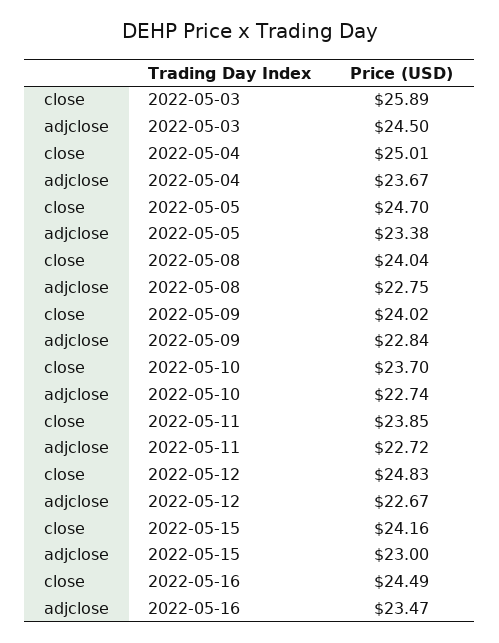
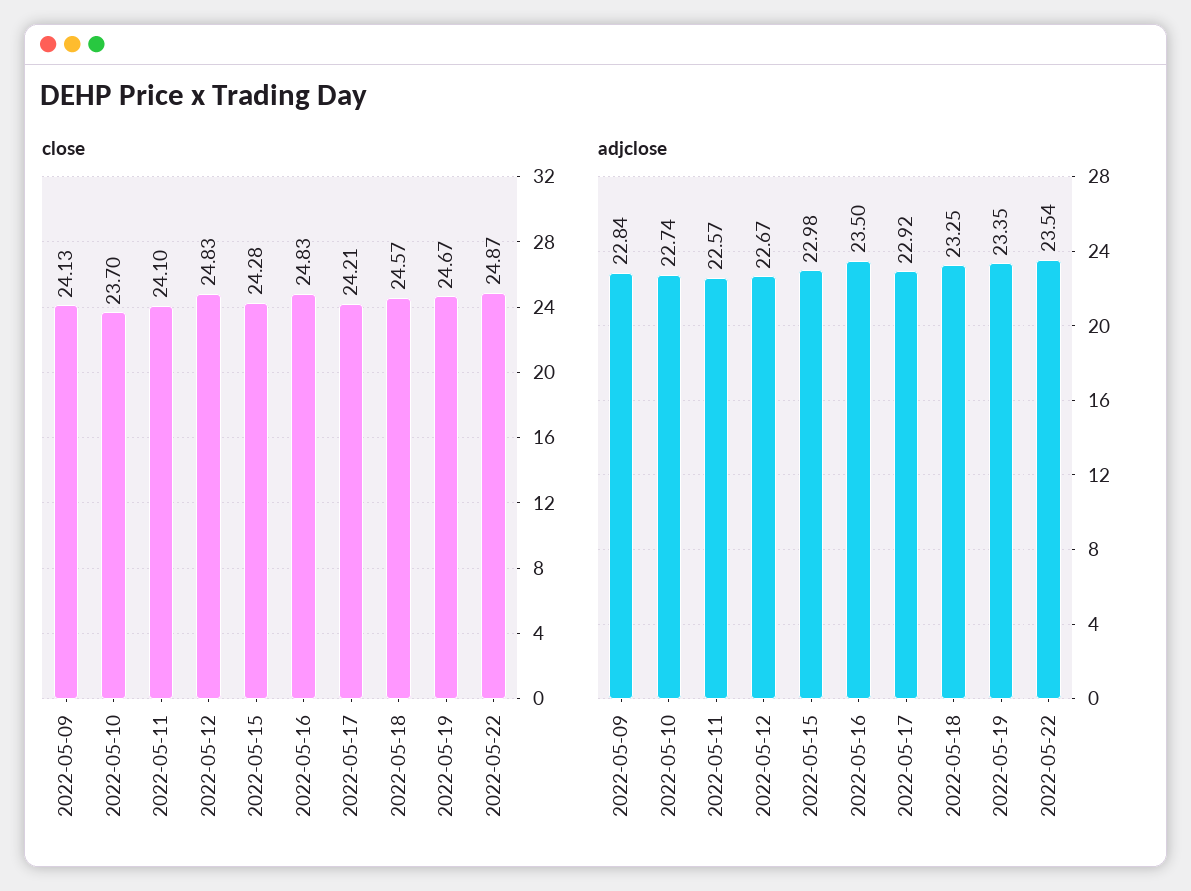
close, 2022-05-03: 25.89 -> none
adjclose, 2022-05-03: 24.5 -> none
close, 2022-05-04: 25.01 -> none
adjclose, 2022-05-04: 23.67 -> none
close, 2022-05-05: 24.7 -> none
adjclose, 2022-05-05: 23.38 -> none
close, 2022-05-08: 24.04 -> none
adjclose, 2022-05-08: 22.75 -> none
close, 2022-05-09: 24.02 -> 24.13
close, 2022-05-11: 23.85 -> 24.1
adjclose, 2022-05-11: 22.72 -> 22.57
close, 2022-05-15: 24.16 -> 24.28
adjclose, 2022-05-15: 23 -> 22.98
close, 2022-05-16: 24.49 -> 24.83
adjclose, 2022-05-16: 23.47 -> 23.5
close, 2022-05-17: none -> 24.21
close, 2022-05-18: none -> 24.57
close, 2022-05-19: none -> 24.67
close, 2022-05-22: none -> 24.87
adjclose, 2022-05-17: none -> 22.92
adjclose, 2022-05-18: none -> 23.25
adjclose, 2022-05-19: none -> 23.35
adjclose, 2022-05-22: none -> 23.54

